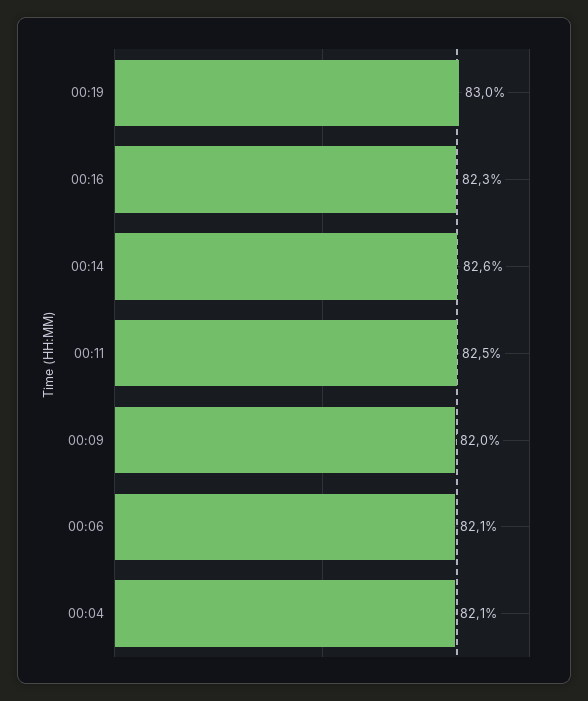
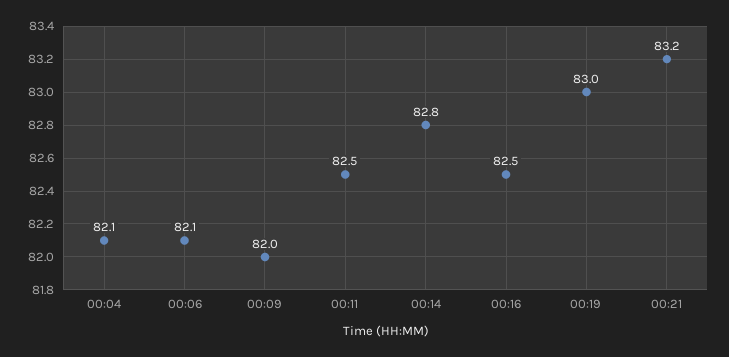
00:16: 82.3 -> 82.5
00:14: 82.6 -> 82.8
00:21: none -> 83.2

